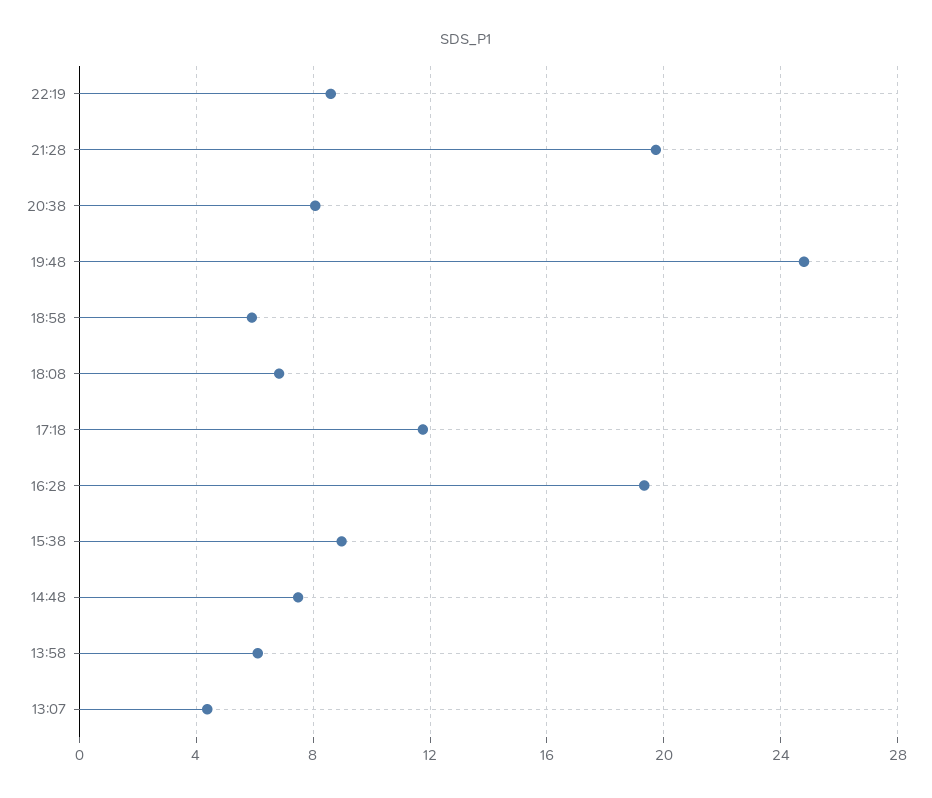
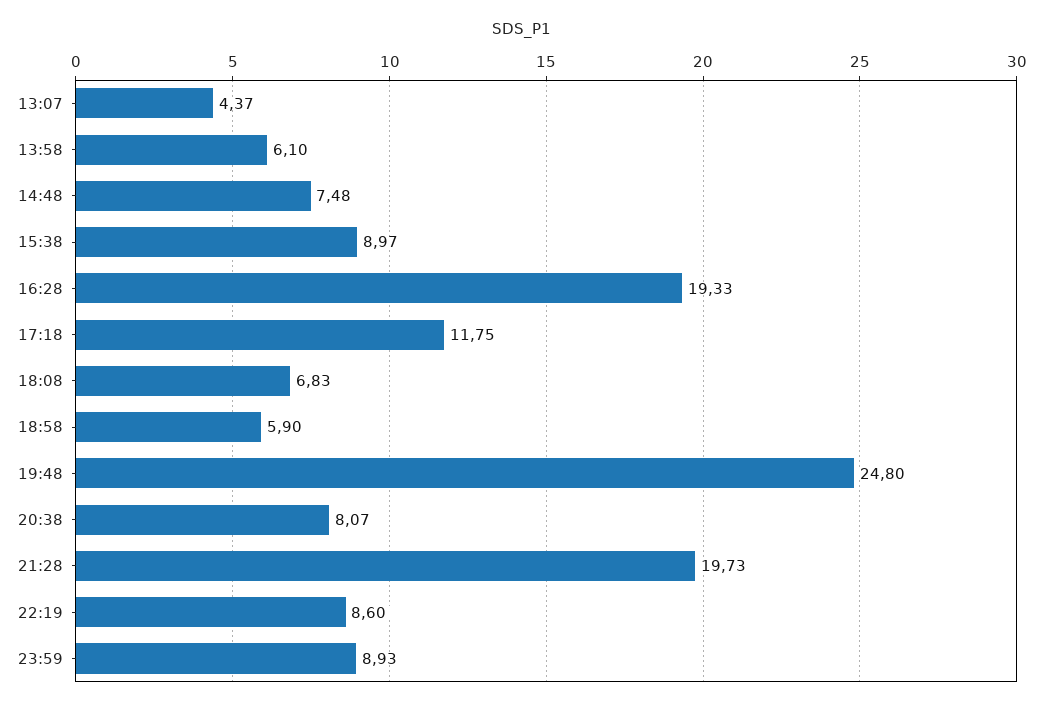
23:59: none -> 8.93

